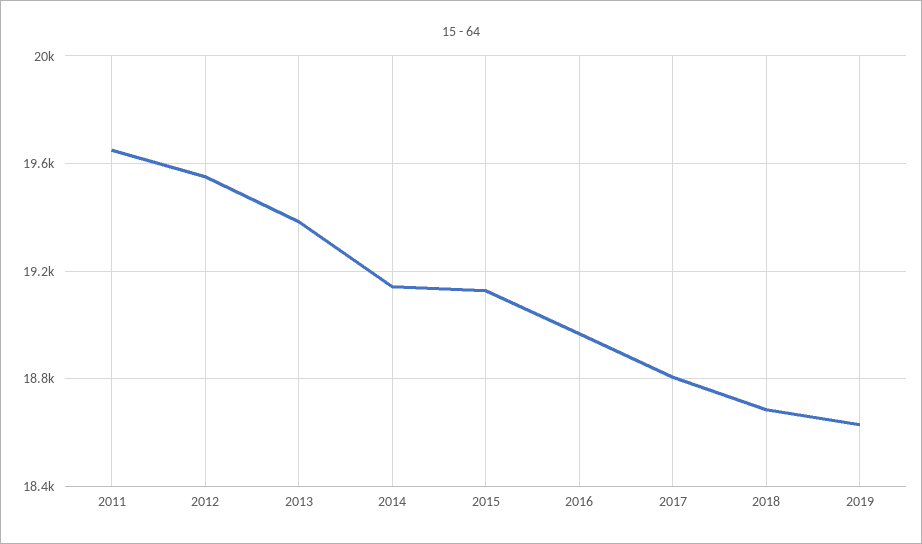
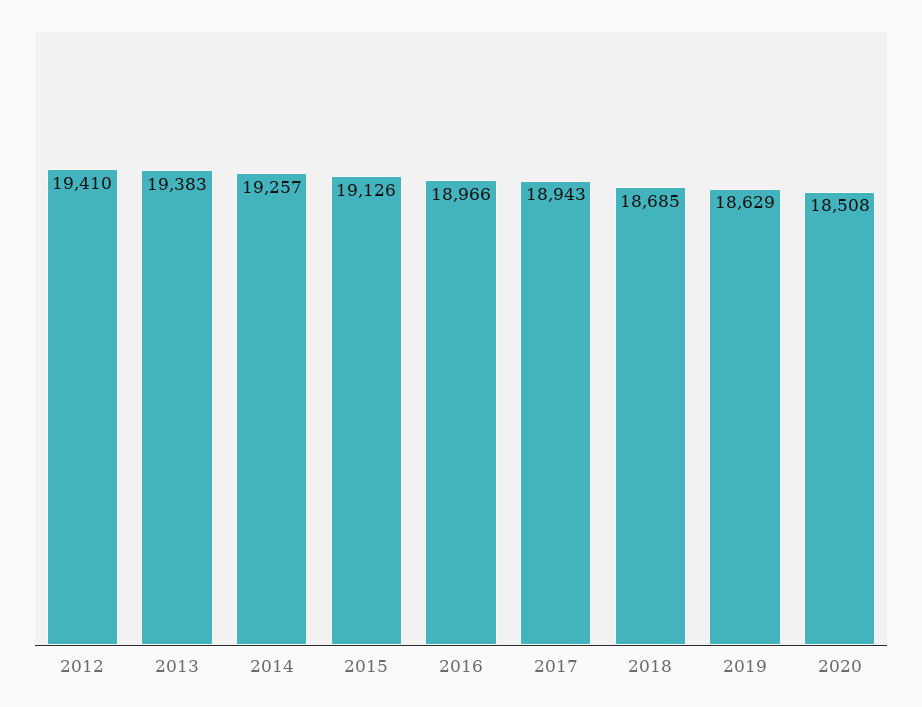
2011: 19650 -> none
2012: 19550 -> 19410
2014: 19150 -> 19257
2017: 18800 -> 18943
2020: none -> 18508

